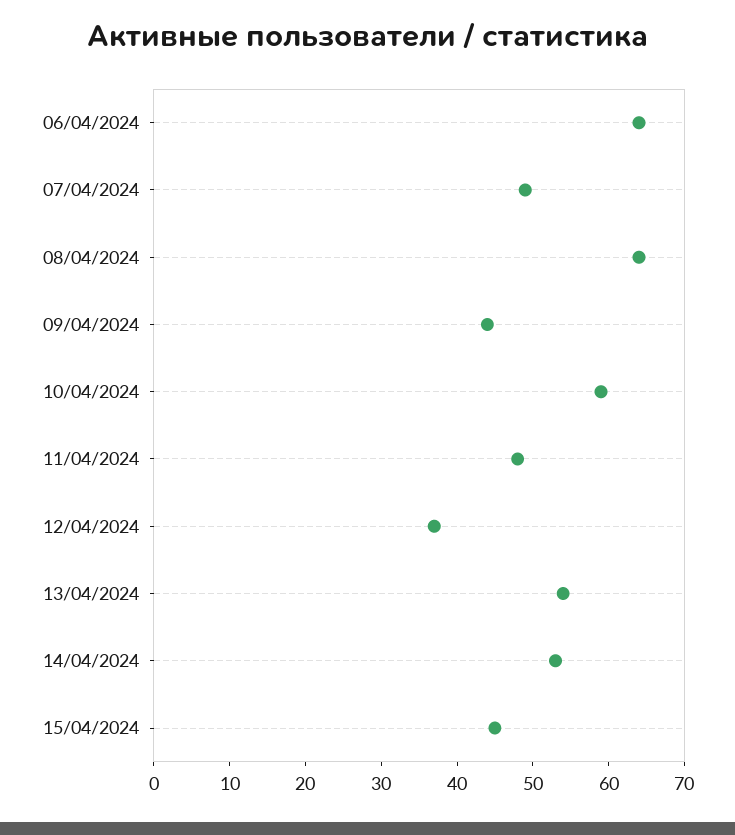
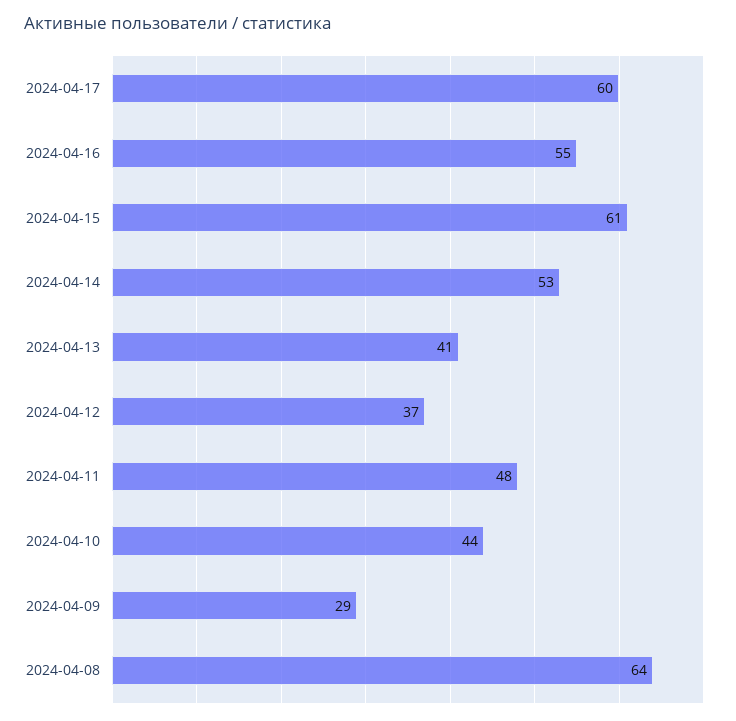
06/04/2024: 65 -> none
07/04/2024: 50 -> none
09/04/2024: 45 -> 29
10/04/2024: 60 -> 44
13/04/2024: 55 -> 41
15/04/2024: 45 -> 61
2024-04-17: none -> 60
2024-04-16: none -> 55

